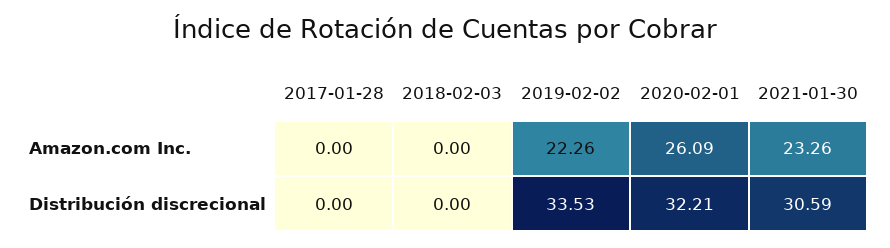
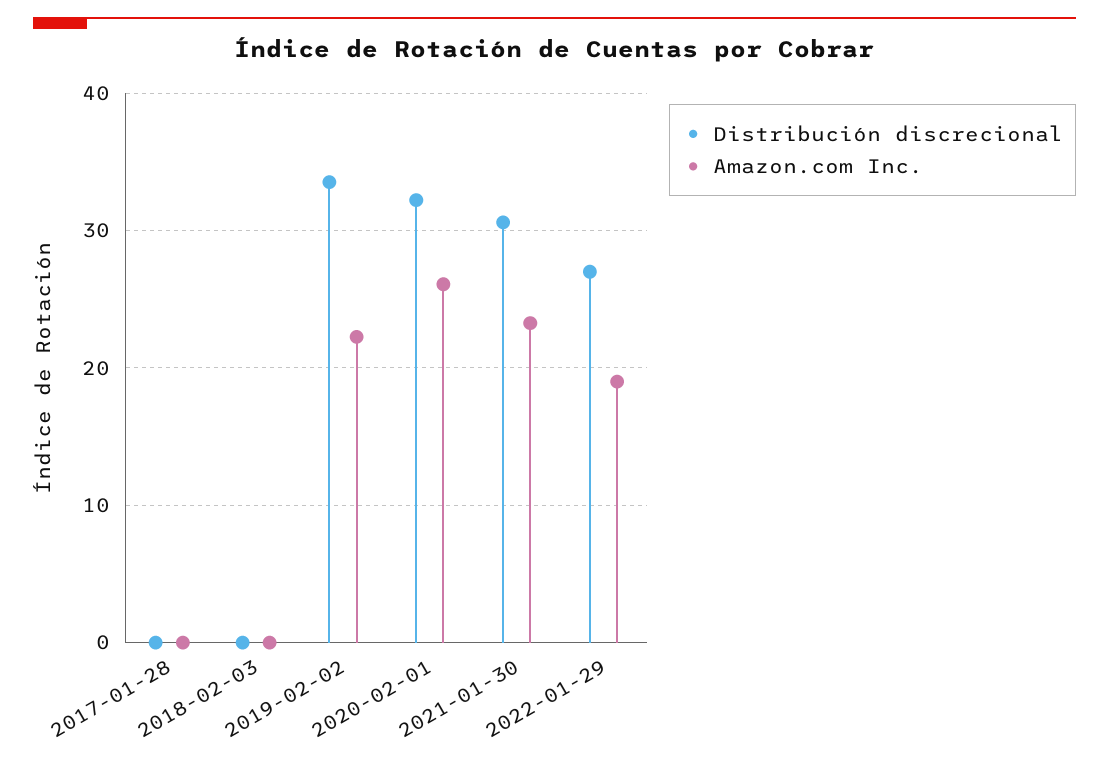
Distribución discrecional, 2022-01-29: none -> 27
Amazon.com Inc., 2022-01-29: none -> 19

